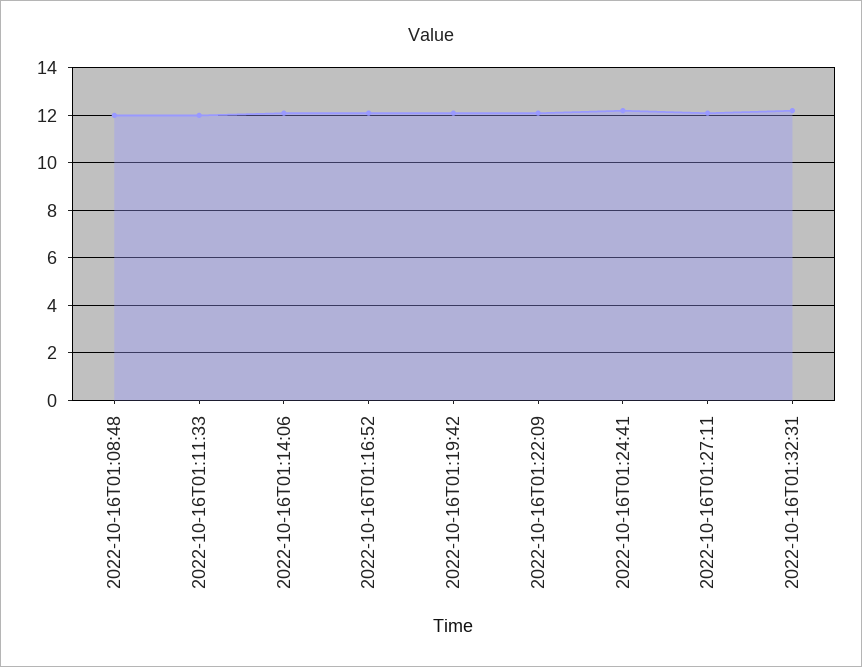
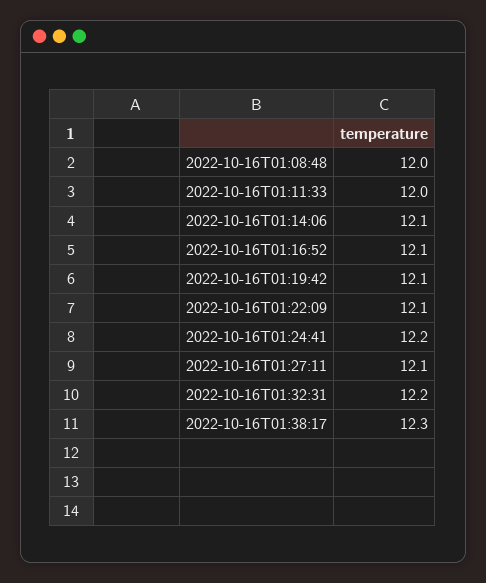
2022-10-16T01:38:17: none -> 12.3

